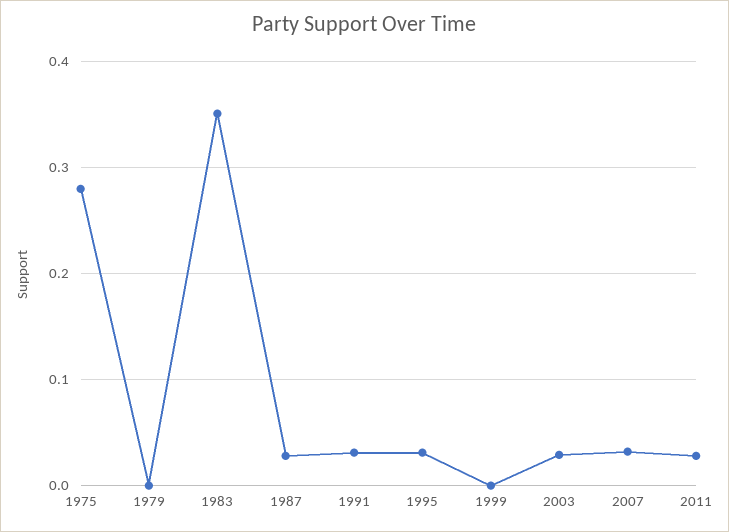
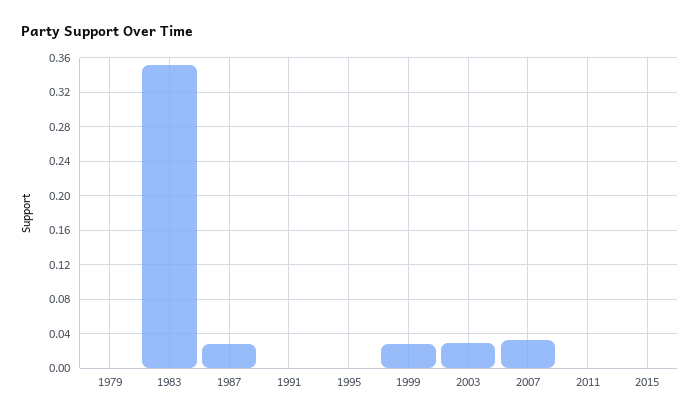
1975: 0.28 -> none
1991: 0.03 -> 0
1995: 0.03 -> 0
1999: 0 -> 0.03
2011: 0.03 -> 0
2015: none -> 0

